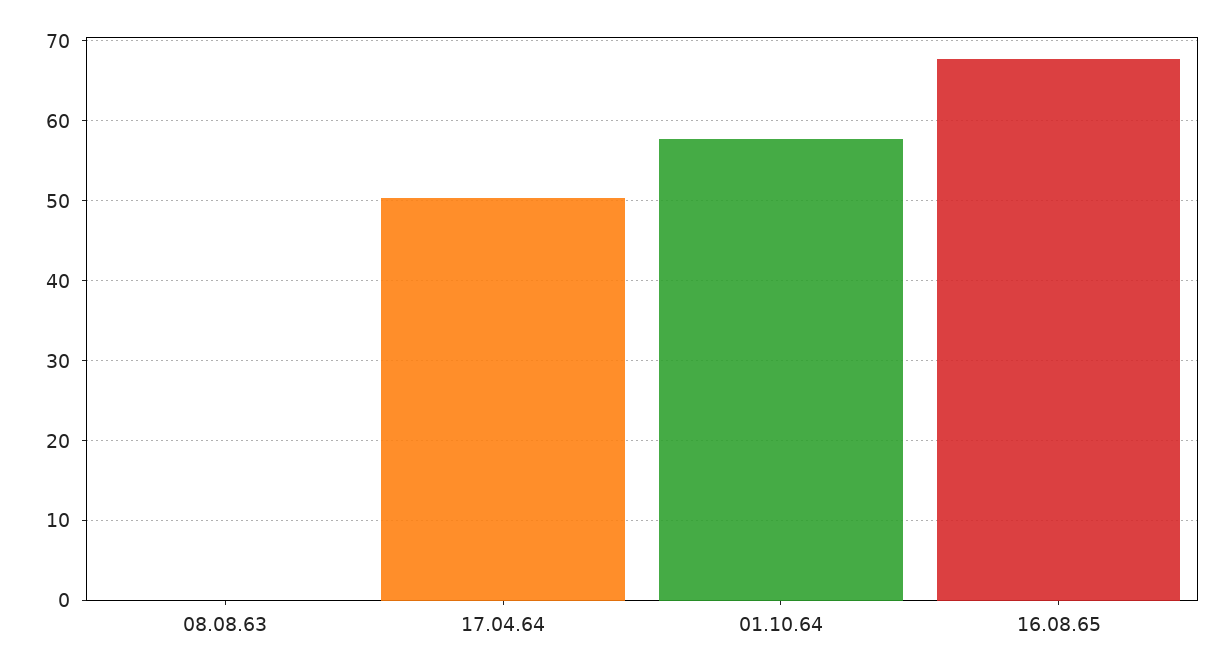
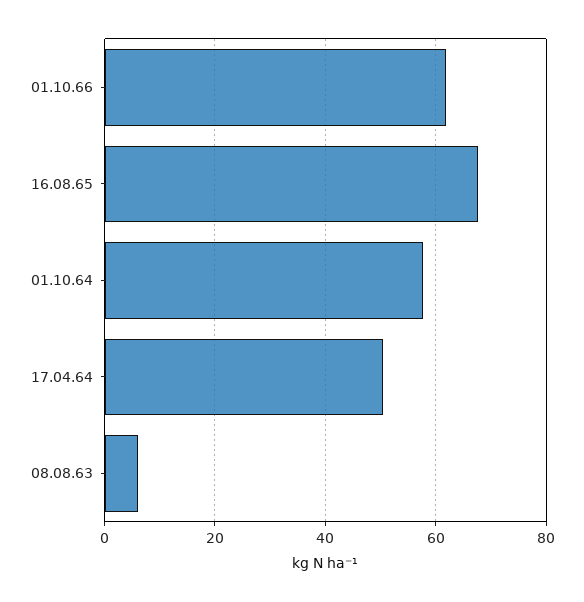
08.08.63: 0 -> 6
01.10.66: none -> 62

